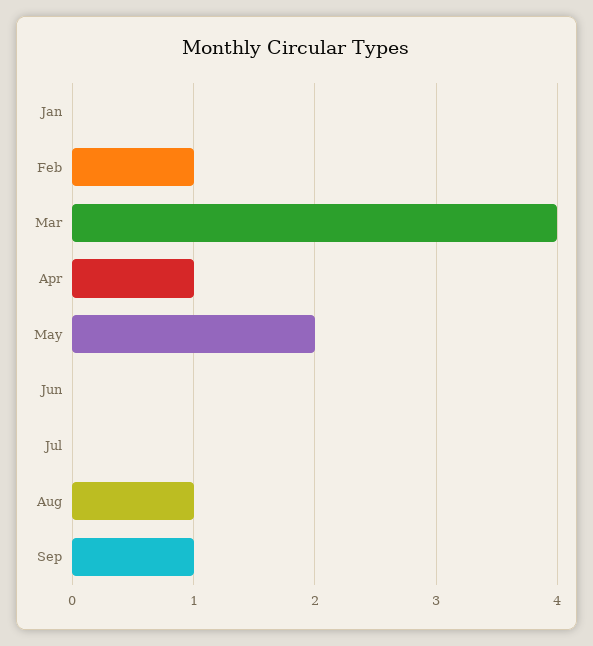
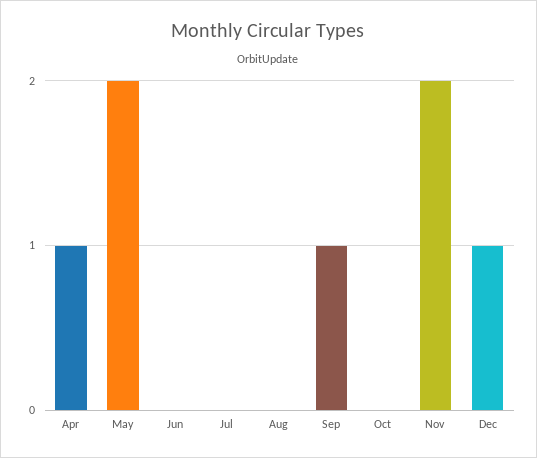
Jan: 0 -> none
Feb: 1 -> none
Mar: 4 -> none
Aug: 1 -> 0
Oct: none -> 0
Nov: none -> 2
Dec: none -> 1

